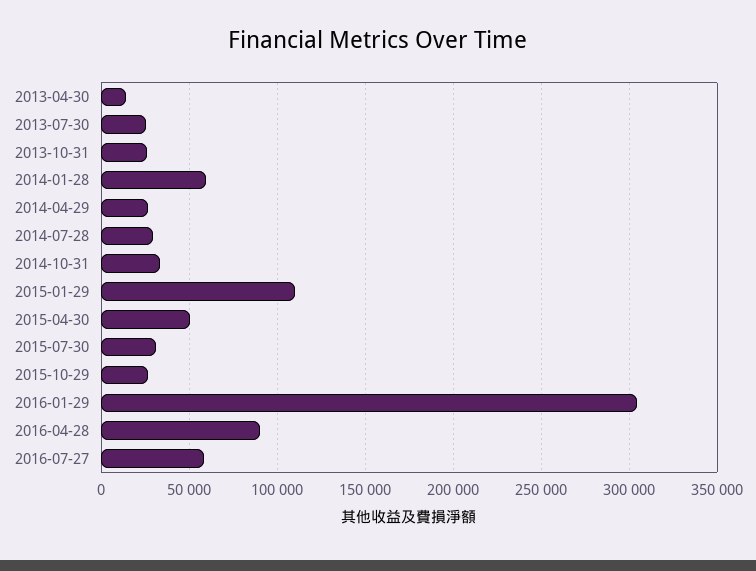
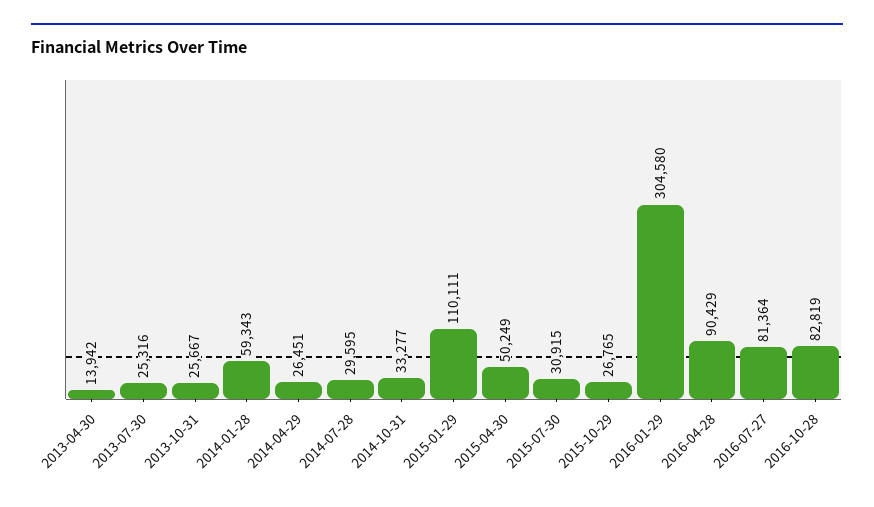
2016-07-27: 60000 -> 81364
2016-10-28: none -> 82819

